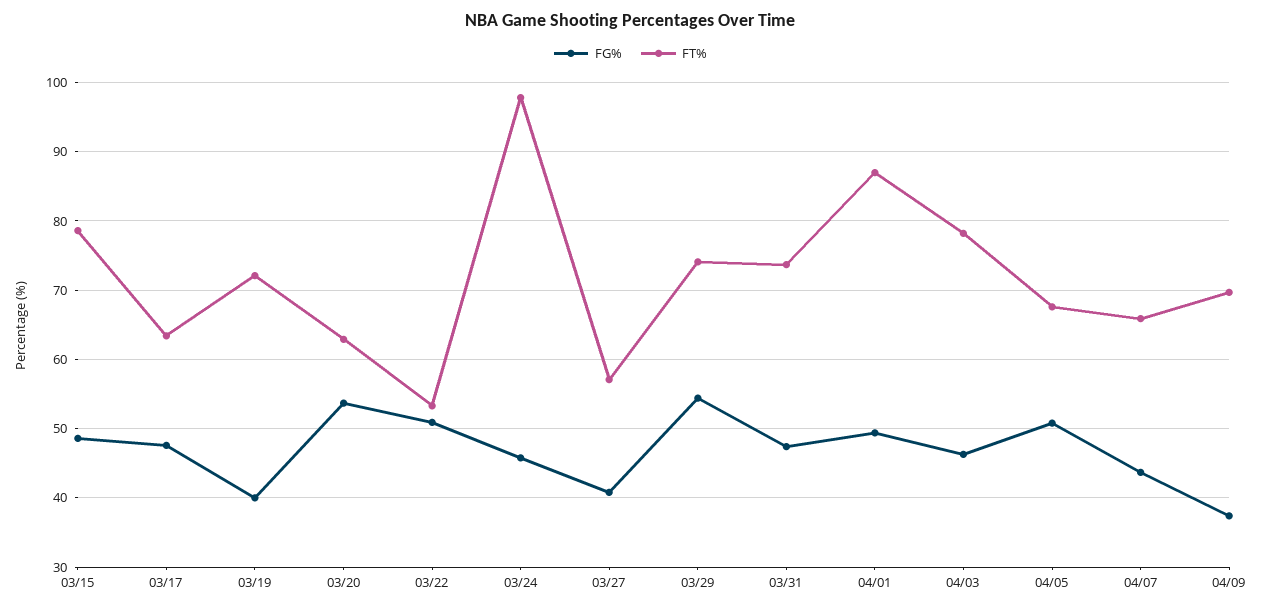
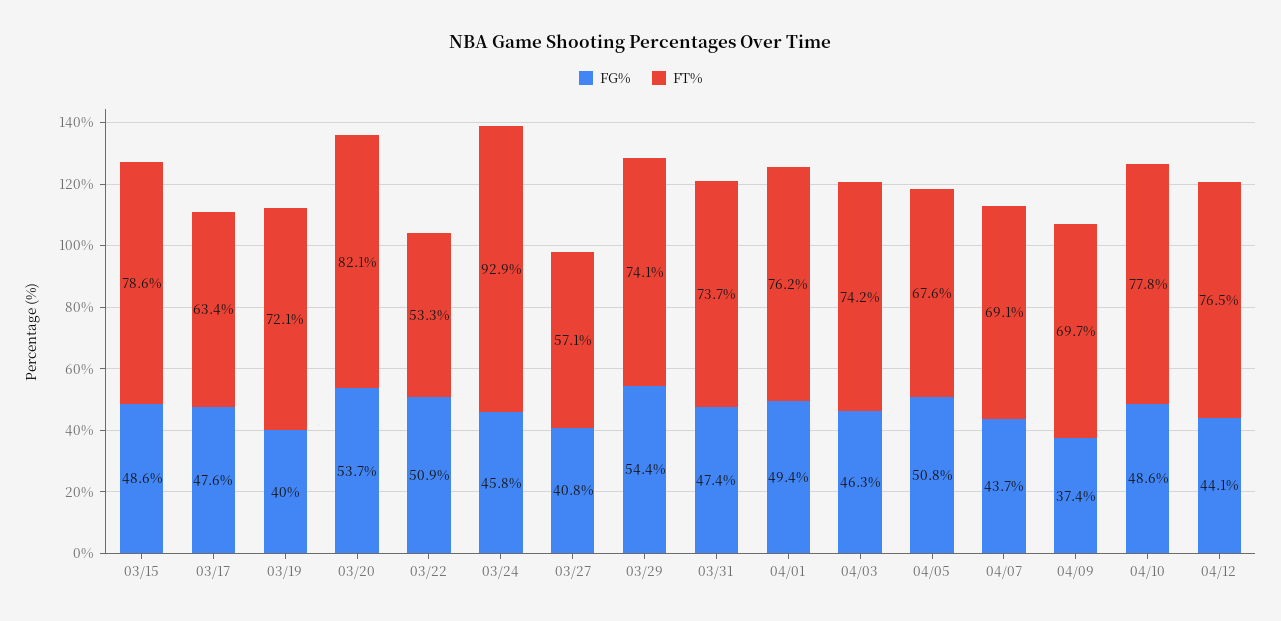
FT%, 03/20: 63 -> 82.1
FT%, 03/24: 98 -> 92.9
FT%, 04/01: 87 -> 76.2
FT%, 04/03: 78 -> 74.2
FT%, 04/07: 66 -> 69.1
FG%, 04/10: none -> 48.6
FT%, 04/10: none -> 77.8
FG%, 04/12: none -> 44.1
FT%, 04/12: none -> 76.5

